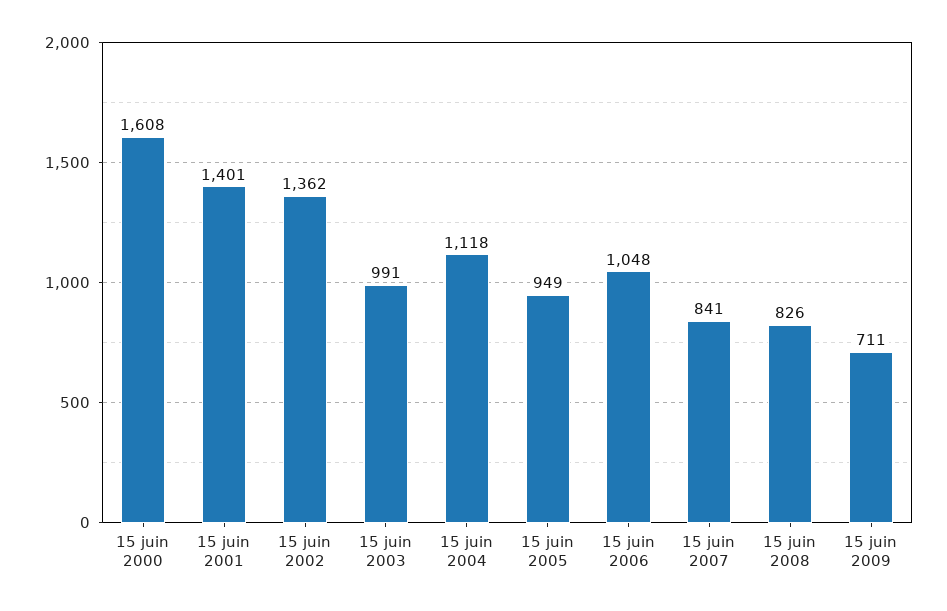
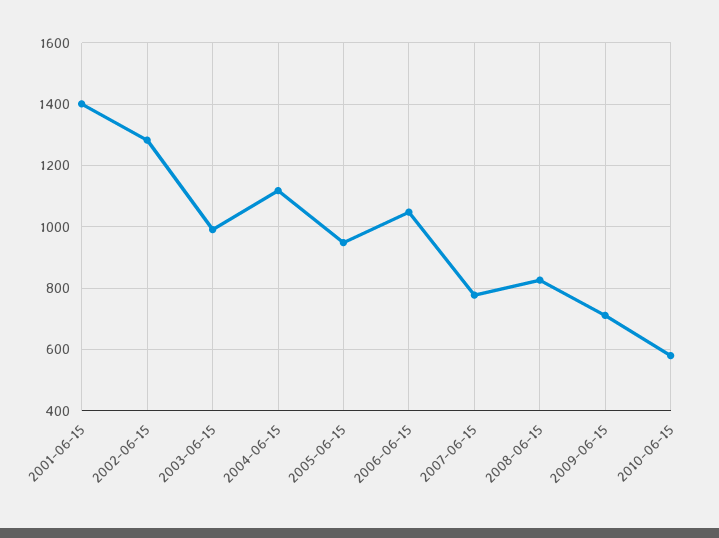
15 juin 2000: 1608 -> none
15 juin 2002: 1362 -> 1280
15 juin 2007: 841 -> 780
2010-06-15: none -> 580

